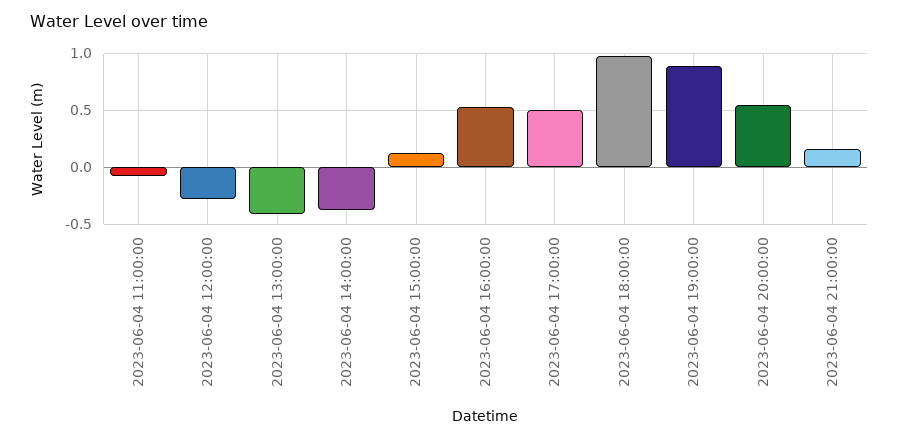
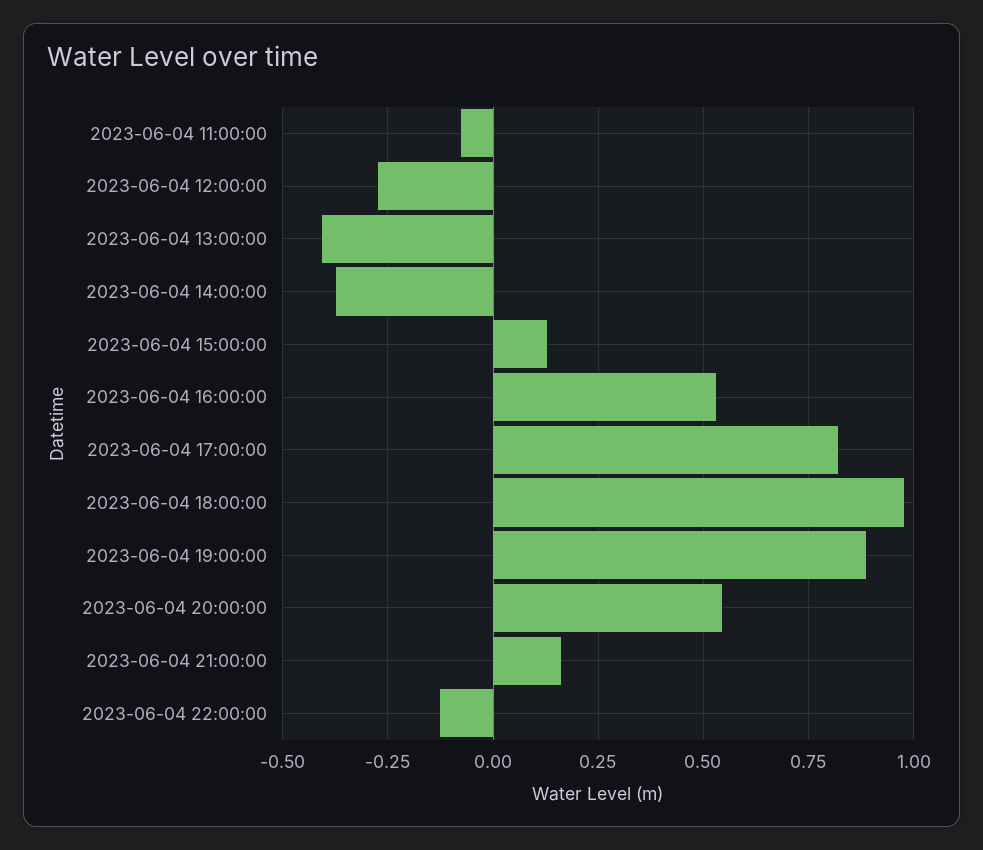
2023-06-04 17:00:00: 0.5 -> 0.825
2023-06-04 22:00:00: none -> -0.125

